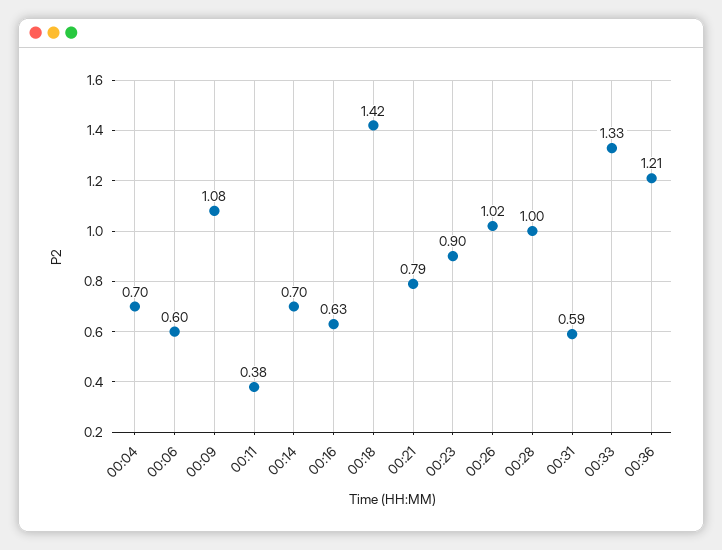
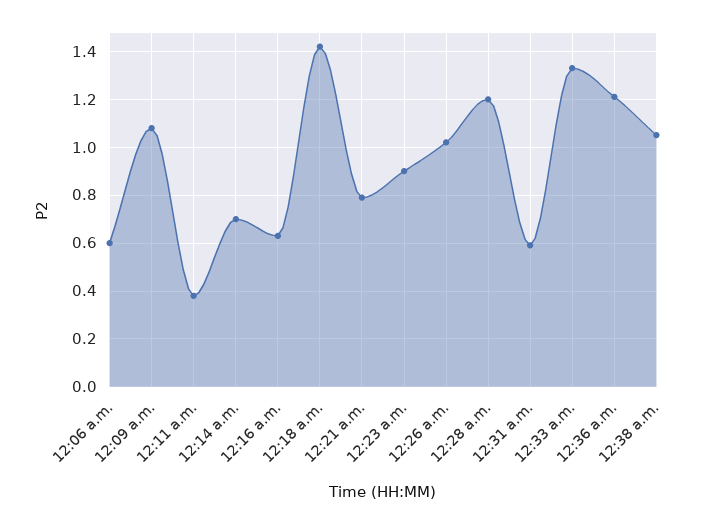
00:04: 0.7 -> none
00:28: 1 -> 1.2
12:38 a.m.: none -> 1.05

